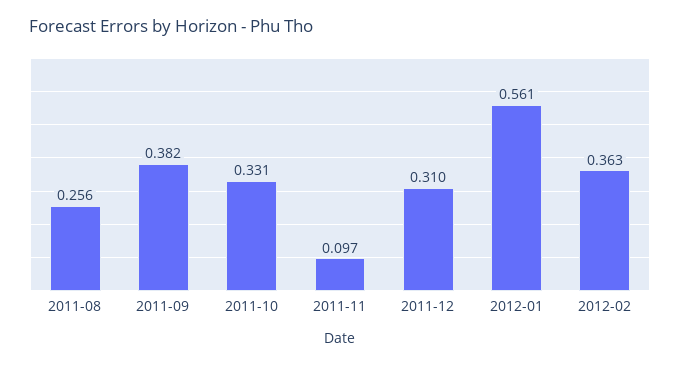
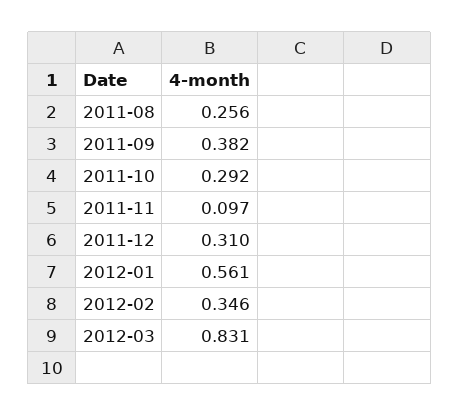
2011-10: 0.331 -> 0.292
2012-02: 0.363 -> 0.346
2012-03: none -> 0.831

